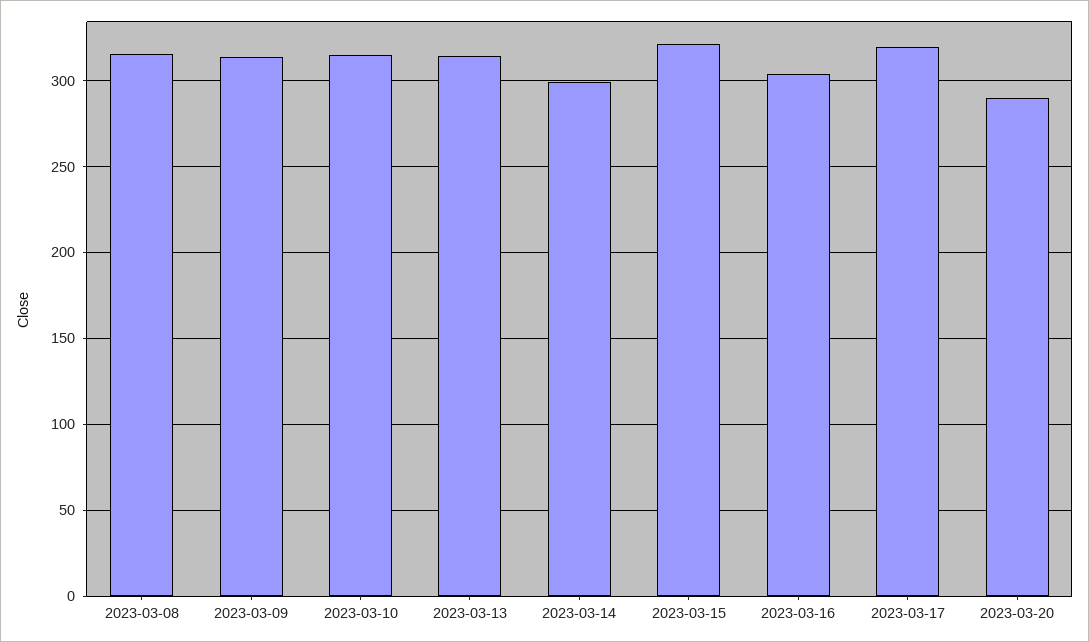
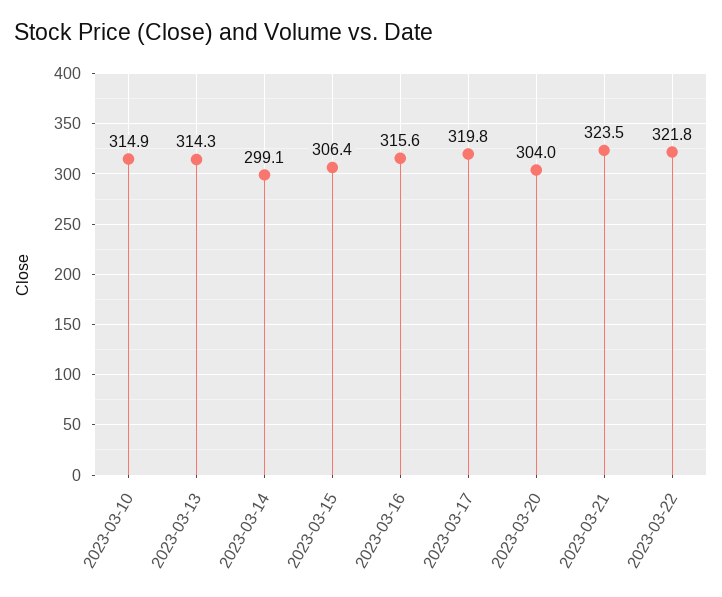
2023-03-08: 315 -> none
2023-03-09: 315 -> none
2023-03-15: 320 -> 306.4
2023-03-16: 305 -> 315.6
2023-03-20: 290 -> 304
2023-03-21: none -> 323.5
2023-03-22: none -> 321.8

